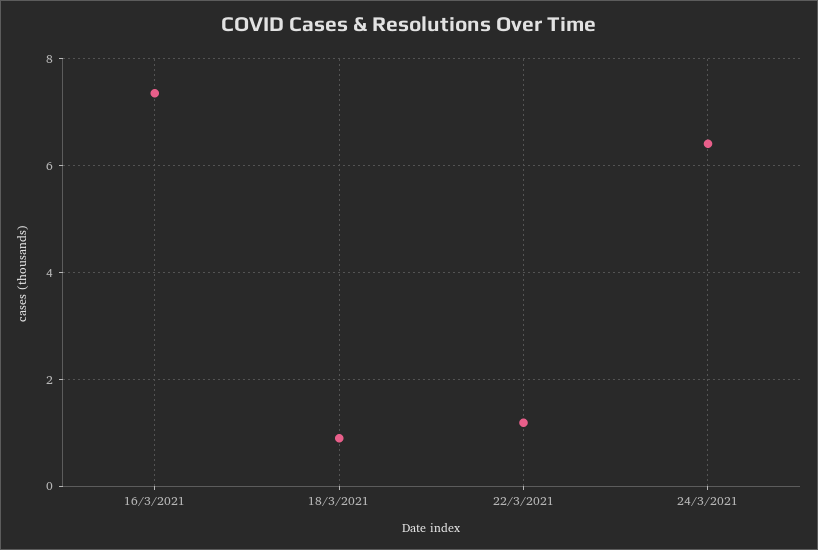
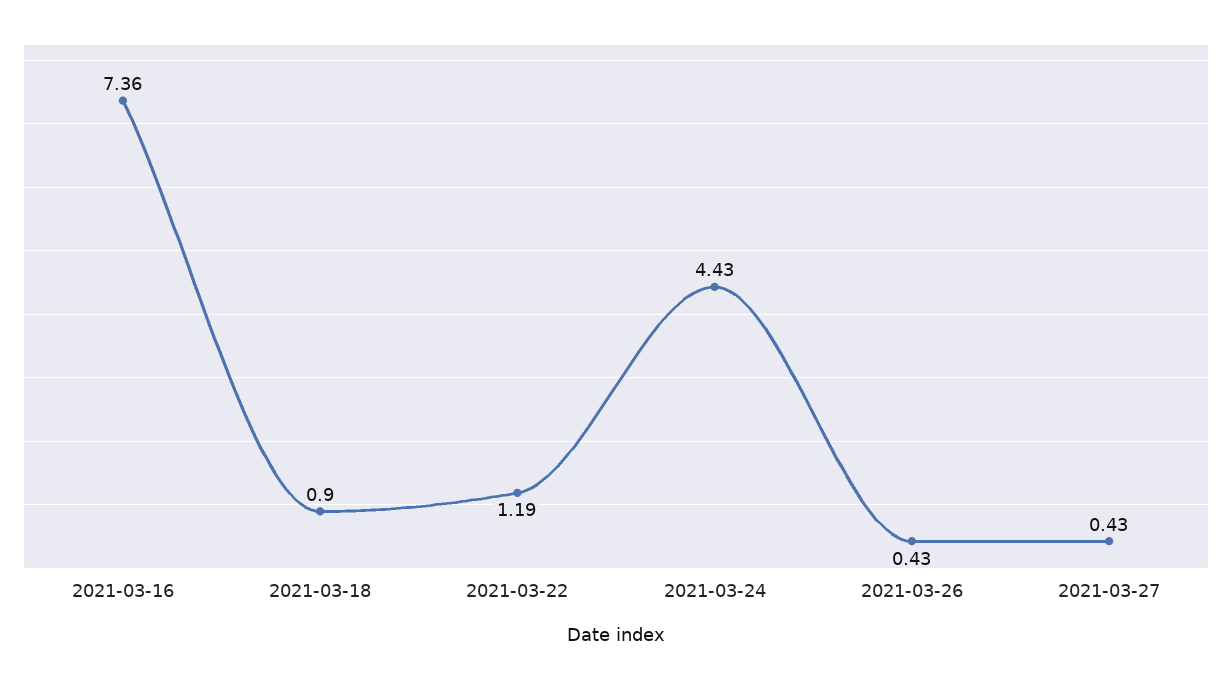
24/3/2021: 6.4 -> 4.43
2021-03-26: none -> 0.43
2021-03-27: none -> 0.43

